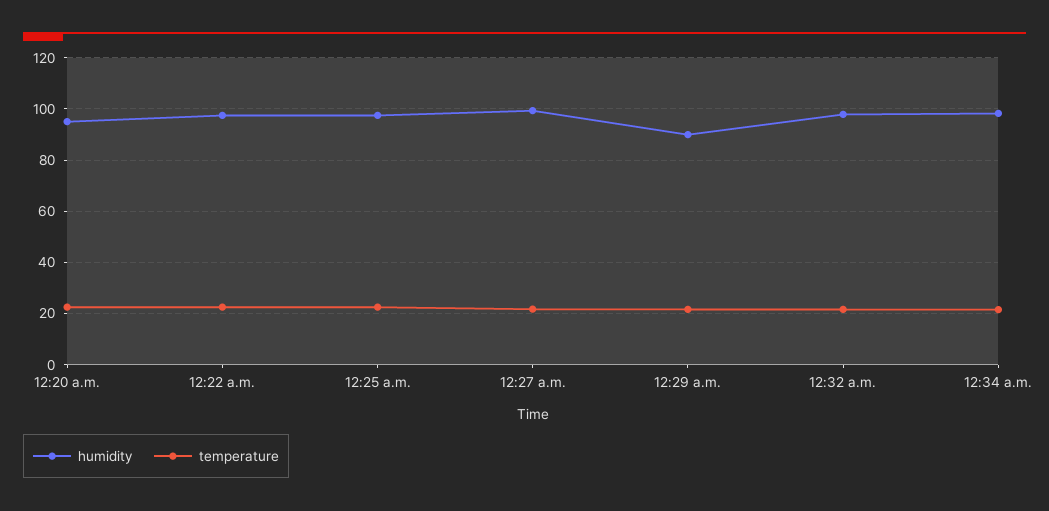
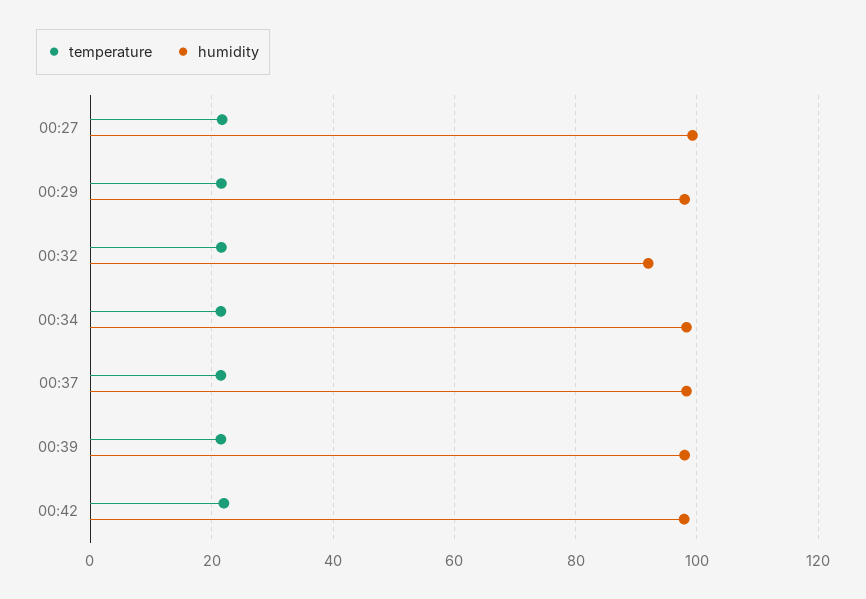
humidity, 12:20 a.m.: 95 -> none
temperature, 12:20 a.m.: 22.5 -> none
humidity, 12:22 a.m.: 97.5 -> none
temperature, 12:22 a.m.: 22.5 -> none
humidity, 12:25 a.m.: 97.5 -> none
temperature, 12:25 a.m.: 22.5 -> none
humidity, 12:29 a.m.: 90 -> 98
humidity, 12:32 a.m.: 97.5 -> 92
temperature, 00:37: none -> 22
humidity, 00:37: none -> 98
temperature, 00:39: none -> 22
humidity, 00:39: none -> 98
temperature, 00:42: none -> 22
humidity, 00:42: none -> 98

